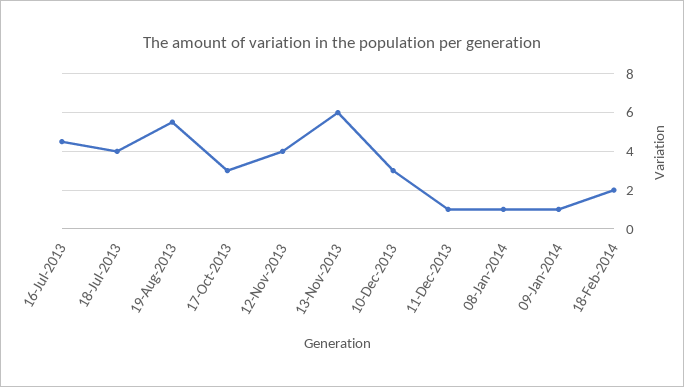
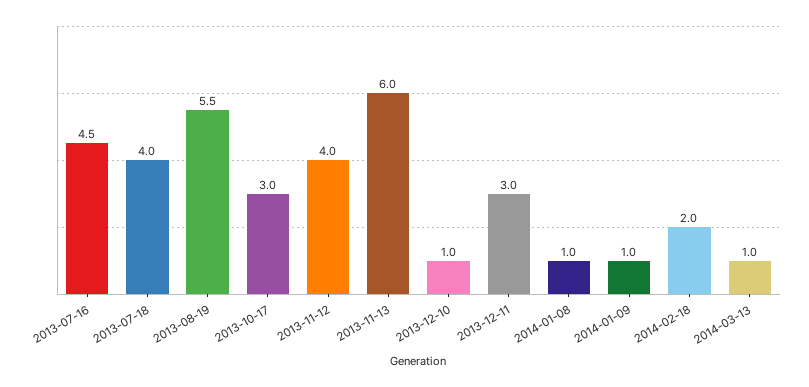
10-Dec-2013: 3 -> 1
11-Dec-2013: 1 -> 3
2014-03-13: none -> 1

